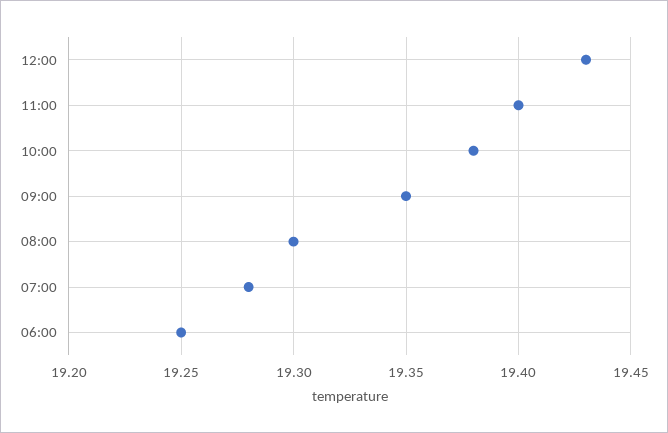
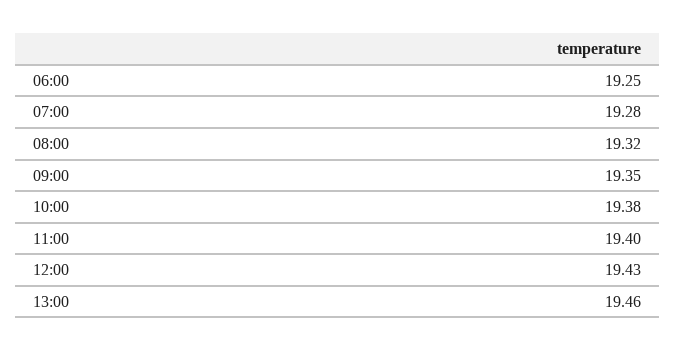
08:00: 19.3 -> 19.32
13:00: none -> 19.46

